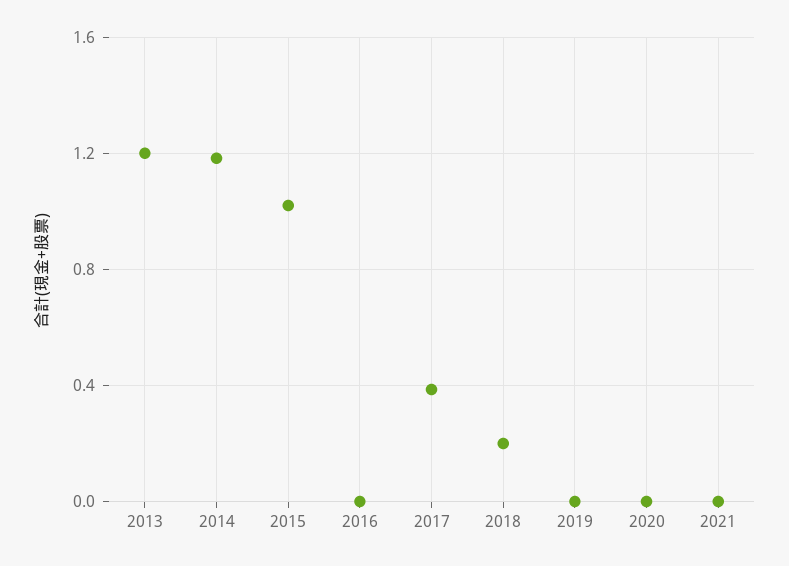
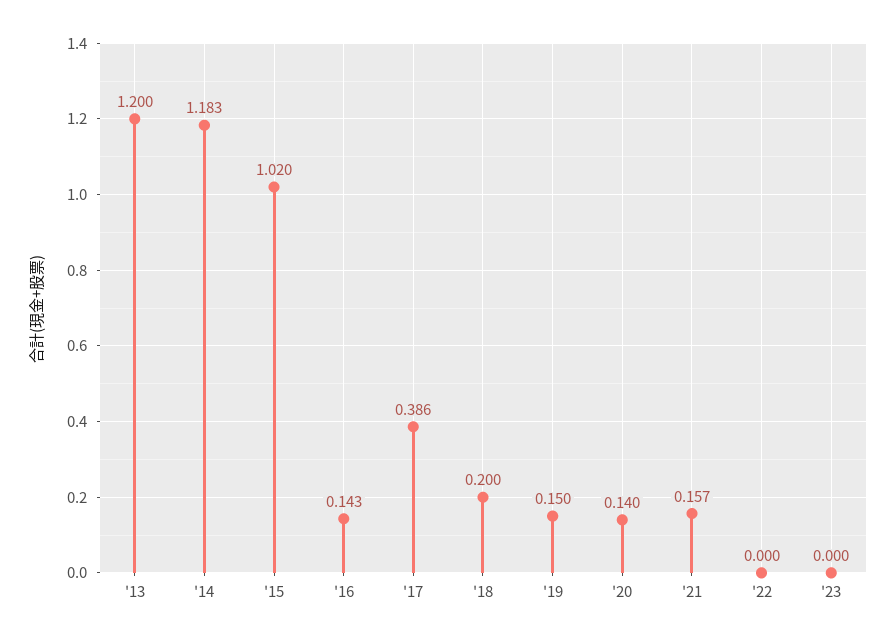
2016: 0 -> 0.143
2019: 0 -> 0.15
2020: 0 -> 0.14
2021: 0 -> 0.157
'22: none -> 0
'23: none -> 0

